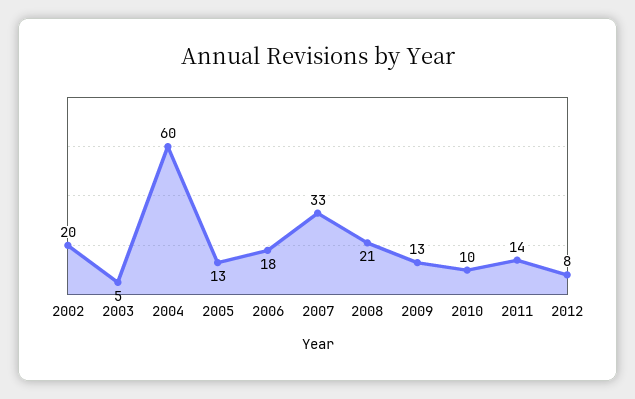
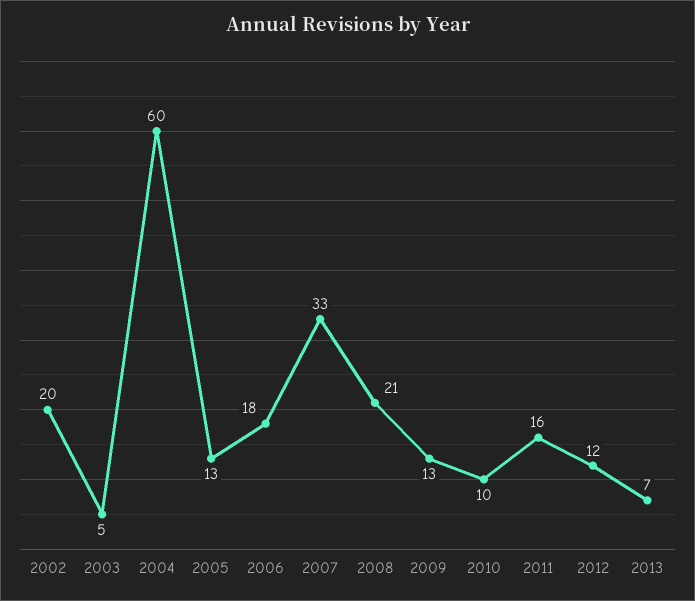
2011: 14 -> 16
2012: 8 -> 12
2013: none -> 7

